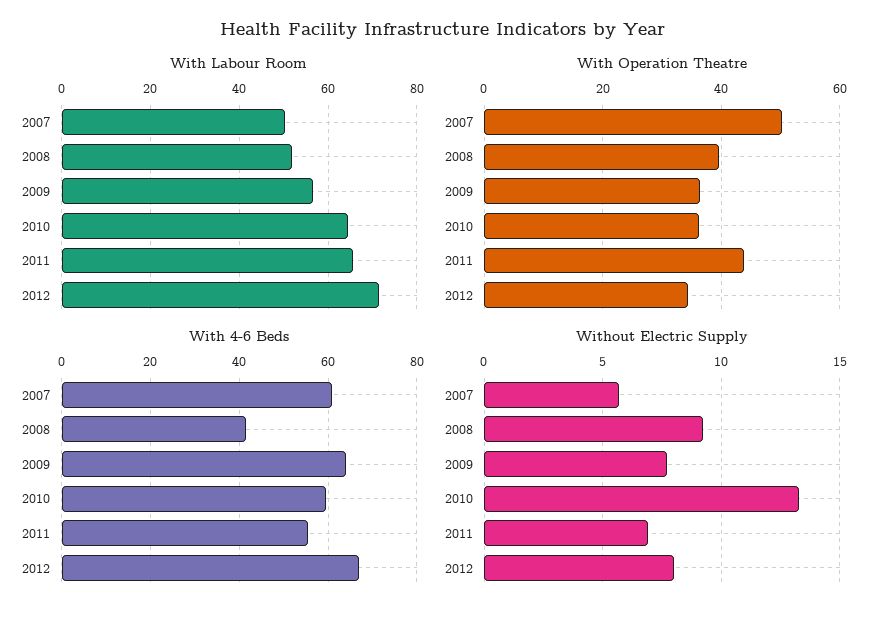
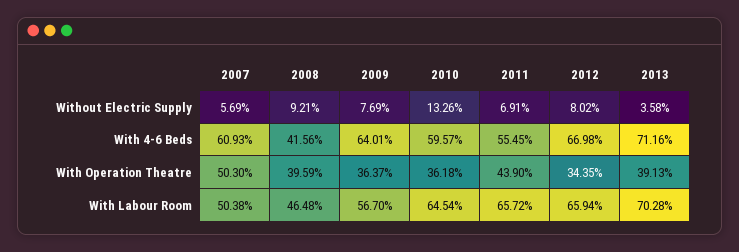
With Labour Room, 2008: 52 -> 46.48
With Labour Room, 2012: 72 -> 65.94
Without Electric Supply, 2013: none -> 3.58
With 4-6 Beds, 2013: none -> 71.16
With Operation Theatre, 2013: none -> 39.13
With Labour Room, 2013: none -> 70.28

